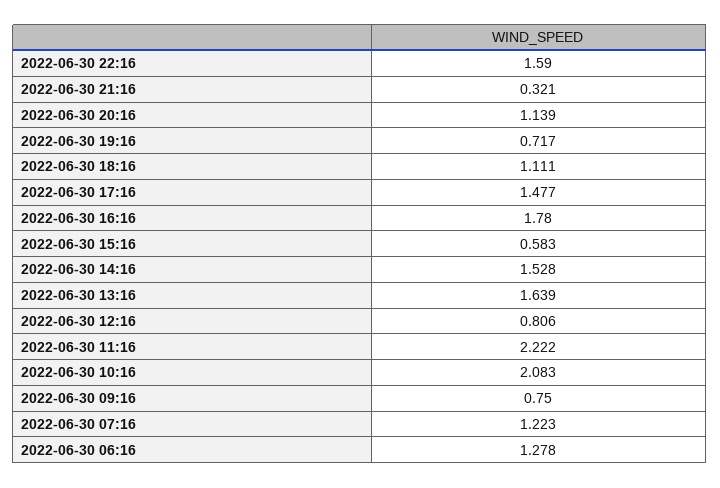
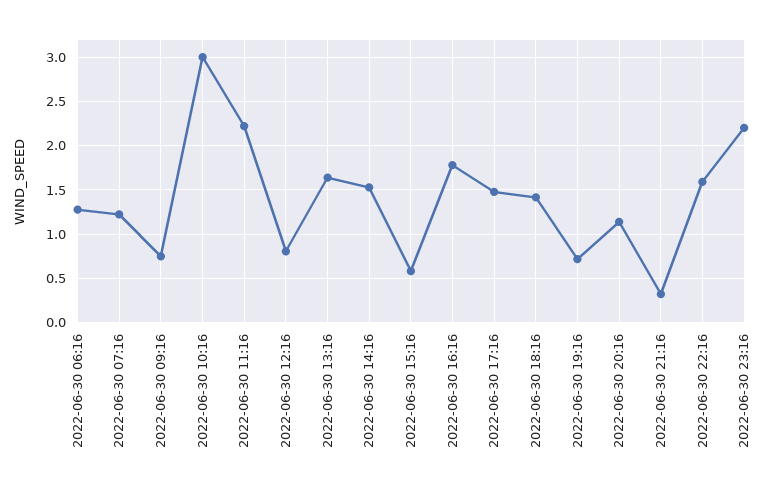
2022-06-30 18:16: 1.111 -> 1.4
2022-06-30 10:16: 2.083 -> 3
2022-06-30 23:16: none -> 2.2

